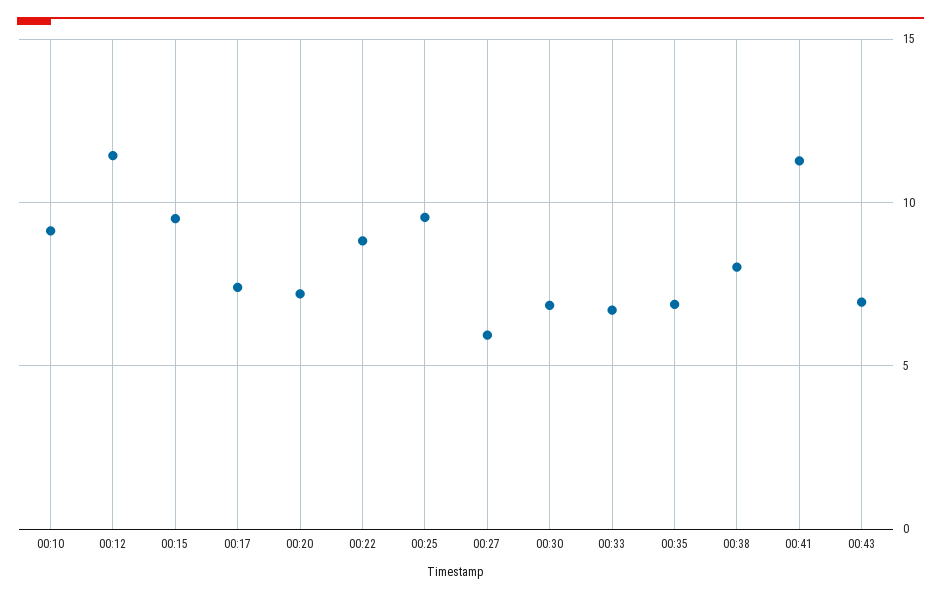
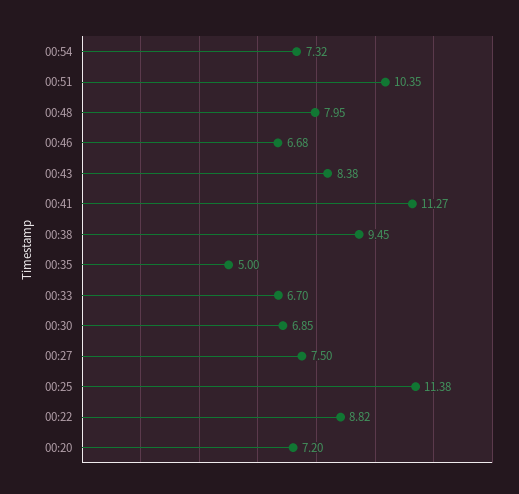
00:10: 9 -> none
00:12: 11.5 -> none
00:15: 9.5 -> none
00:17: 7.5 -> none
00:25: 9.5 -> 11.38
00:27: 6 -> 7.5
00:35: 7 -> 5
00:38: 8 -> 9.45
00:43: 7 -> 8.38
00:54: none -> 7.32
00:51: none -> 10.35
00:48: none -> 7.95
00:46: none -> 6.68

